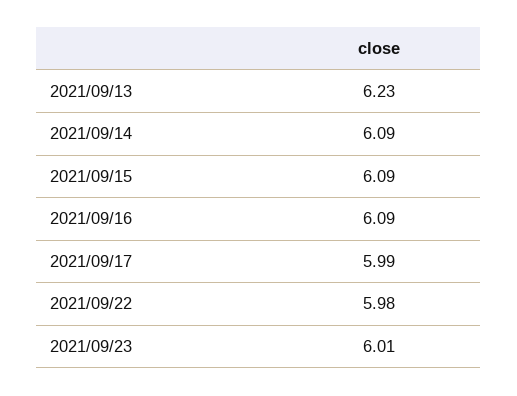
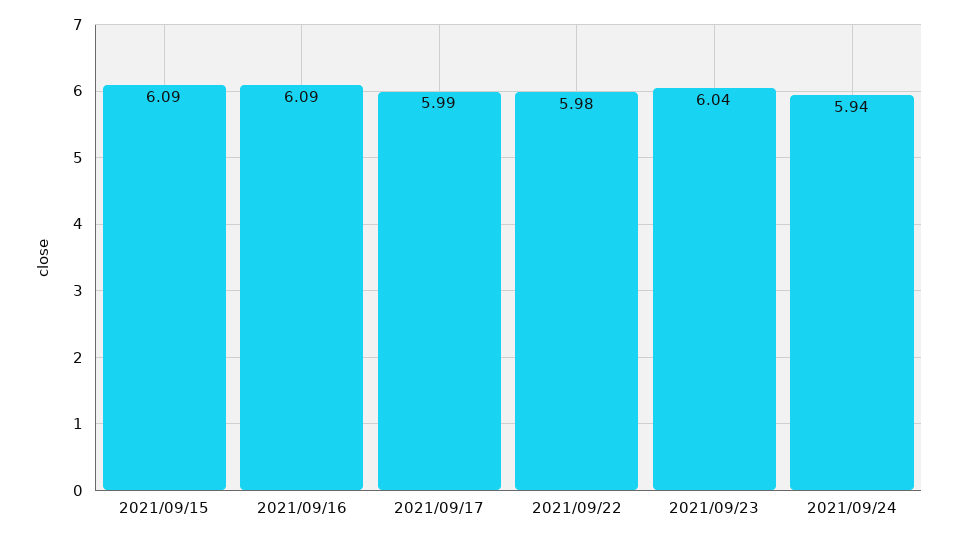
2021/09/13: 6.23 -> none
2021/09/14: 6.09 -> none
2021/09/23: 6.01 -> 6.04
2021/09/24: none -> 5.94

